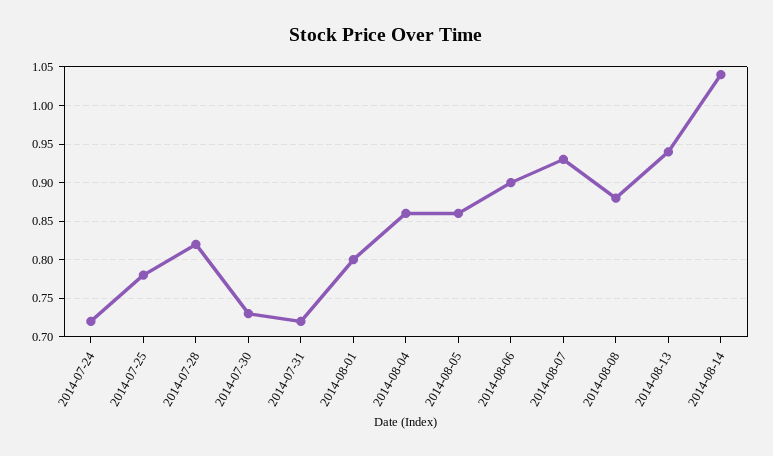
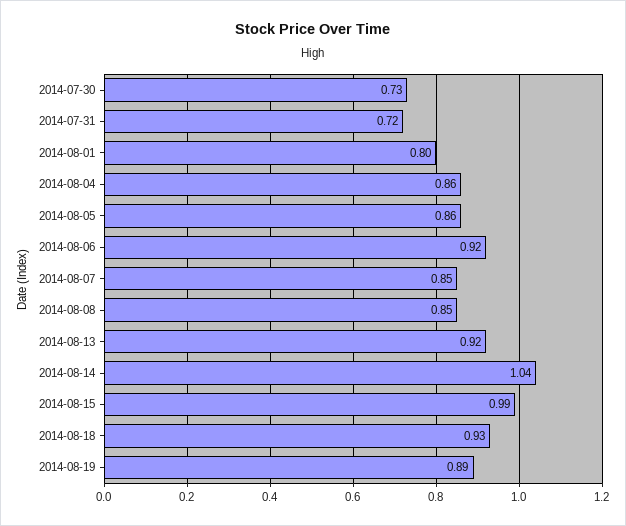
2014-07-24: 0.72 -> none
2014-07-25: 0.78 -> none
2014-07-28: 0.82 -> none
2014-08-06: 0.9 -> 0.92
2014-08-07: 0.93 -> 0.85
2014-08-08: 0.88 -> 0.85
2014-08-13: 0.94 -> 0.92
2014-08-15: none -> 0.99
2014-08-18: none -> 0.93
2014-08-19: none -> 0.89

